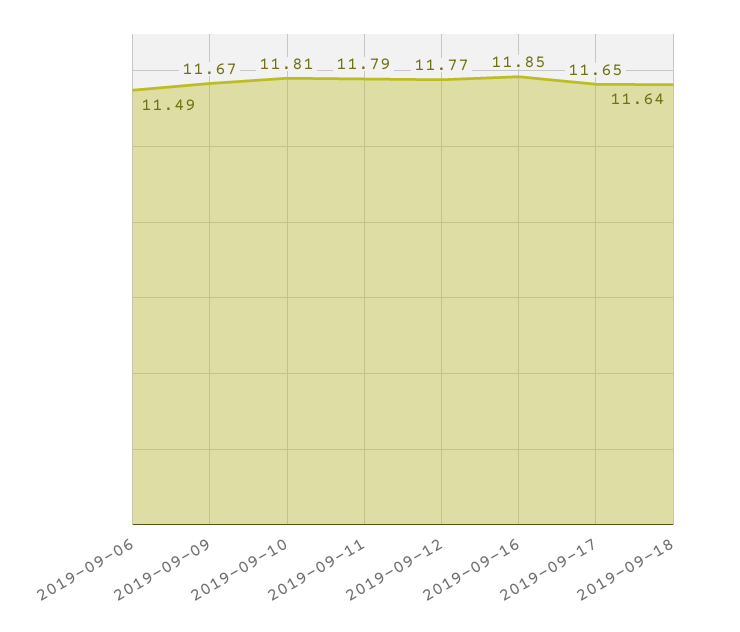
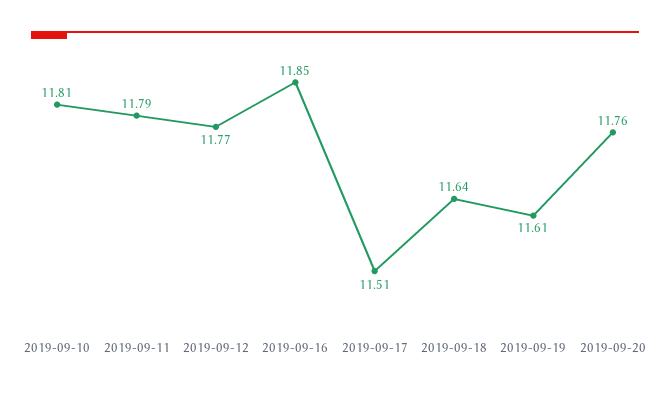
2019-09-06: 11.49 -> none
2019-09-09: 11.67 -> none
2019-09-17: 11.65 -> 11.51
2019-09-19: none -> 11.61
2019-09-20: none -> 11.76

